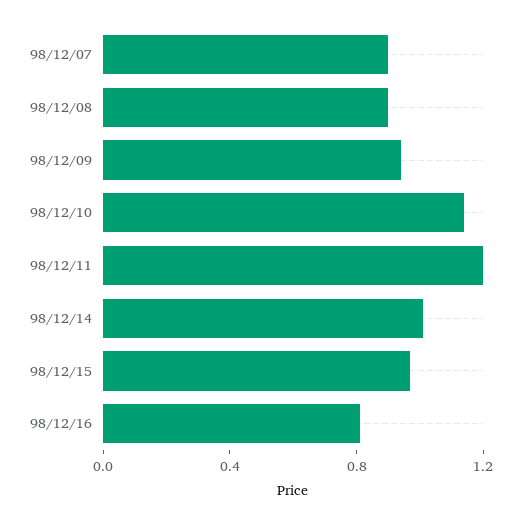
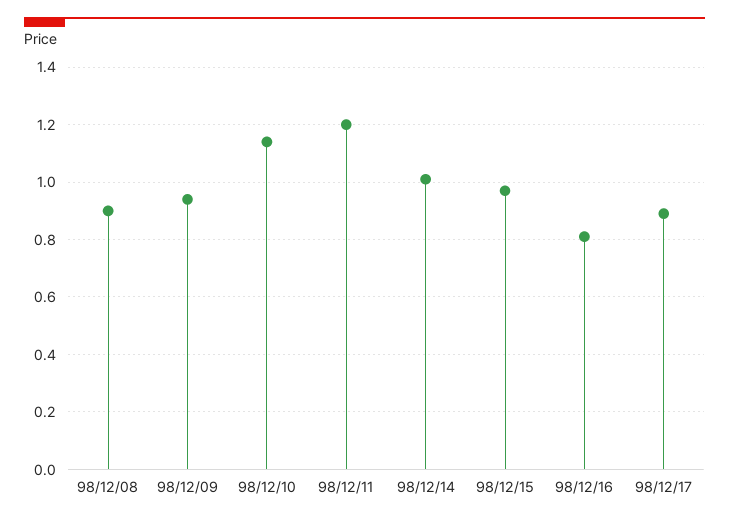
98/12/07: 0.9 -> none
98/12/17: none -> 0.9

